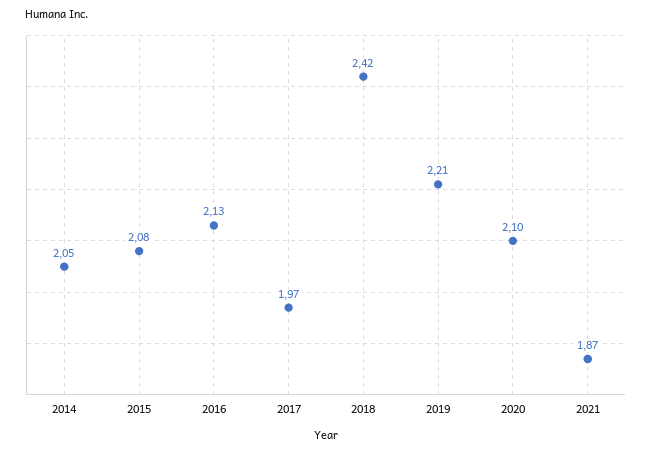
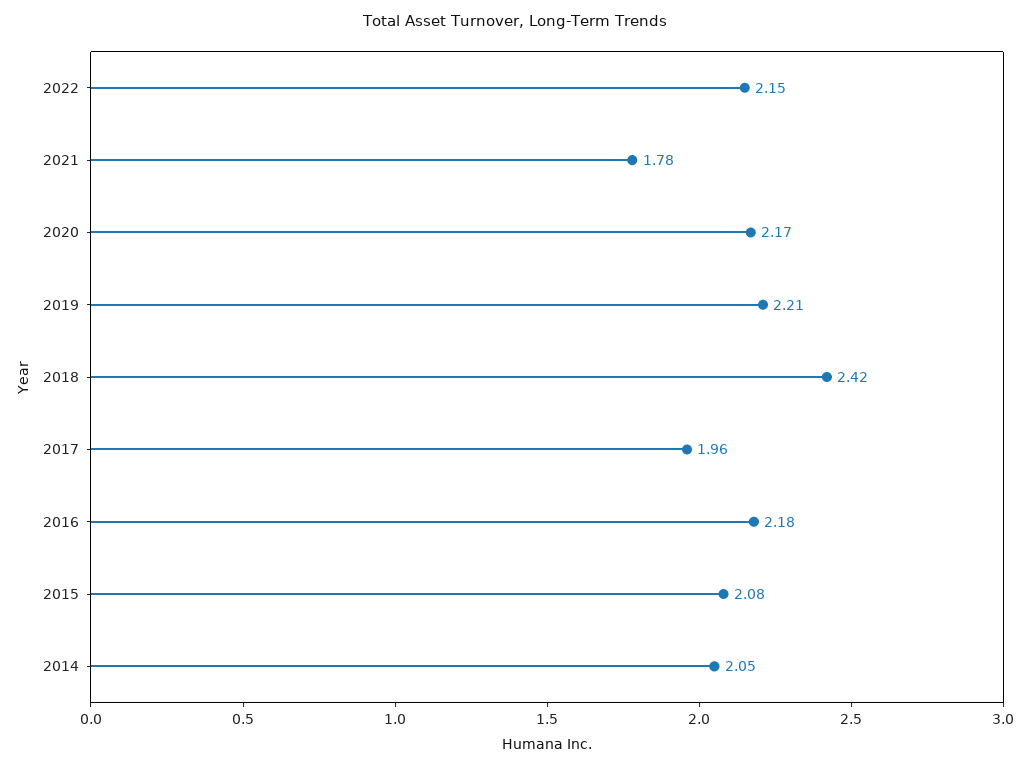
2016: 2.13 -> 2.18
2017: 1.97 -> 1.96
2020: 2.1 -> 2.17
2021: 1.87 -> 1.78
2022: none -> 2.15

